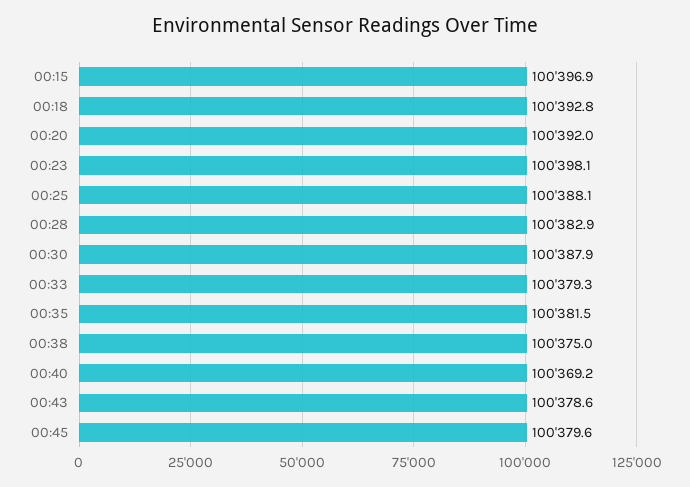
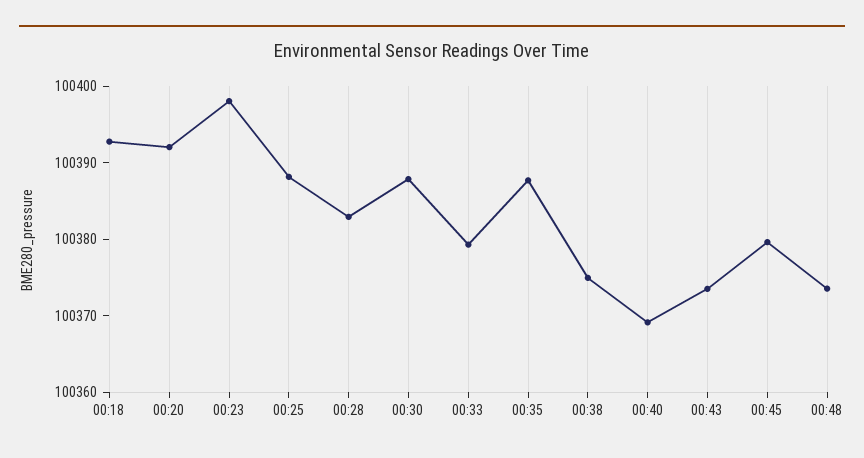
00:15: 100396.9 -> none
00:35: 100381.5 -> 100388
00:43: 100378.6 -> 100374
00:48: none -> 100374

